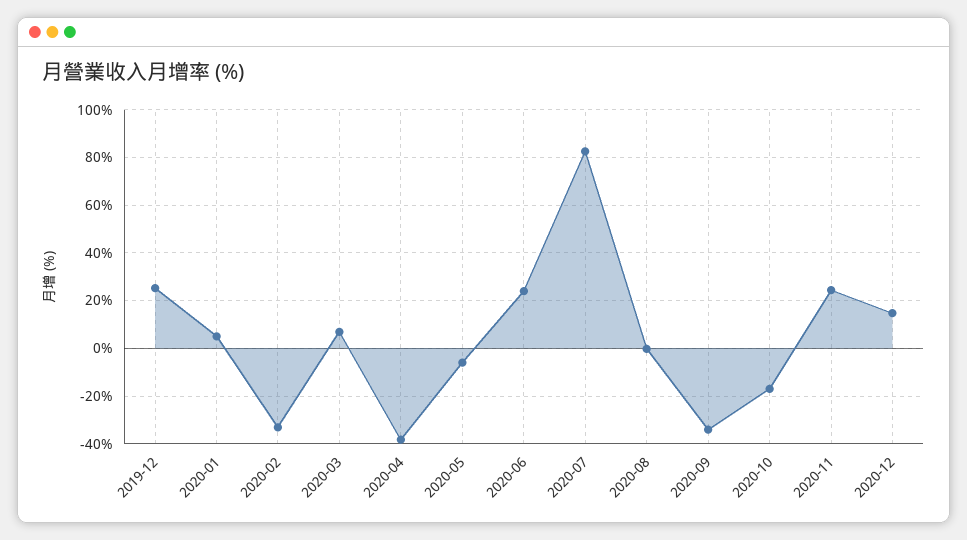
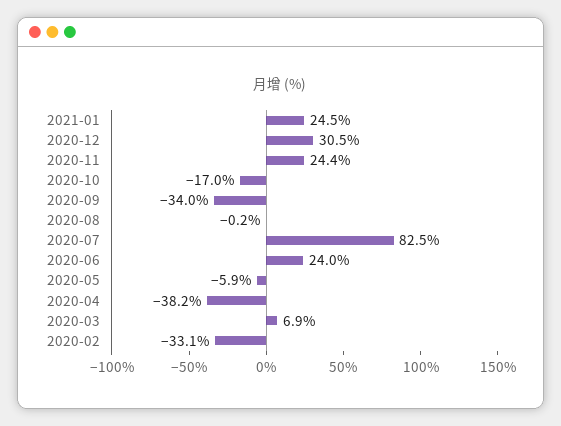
2019-12: 25 -> none
2020-01: 5 -> none
2020-12: 15 -> 30.5
2021-01: none -> 24.5

